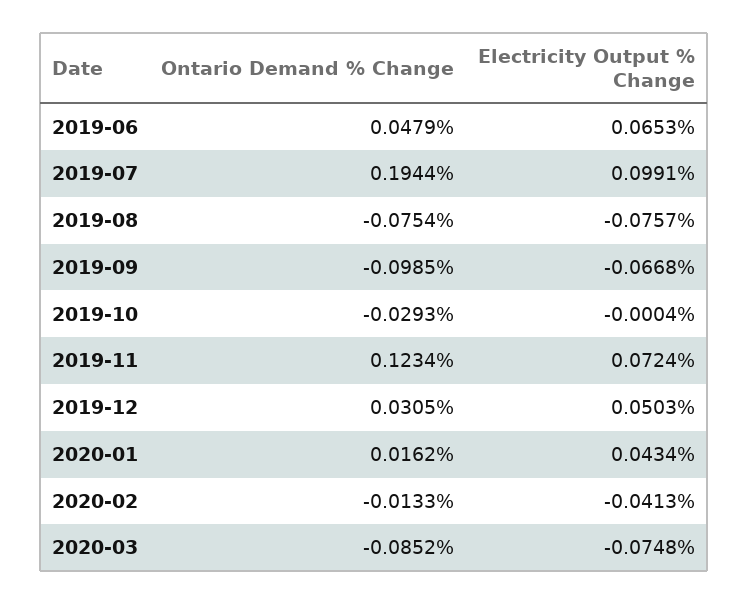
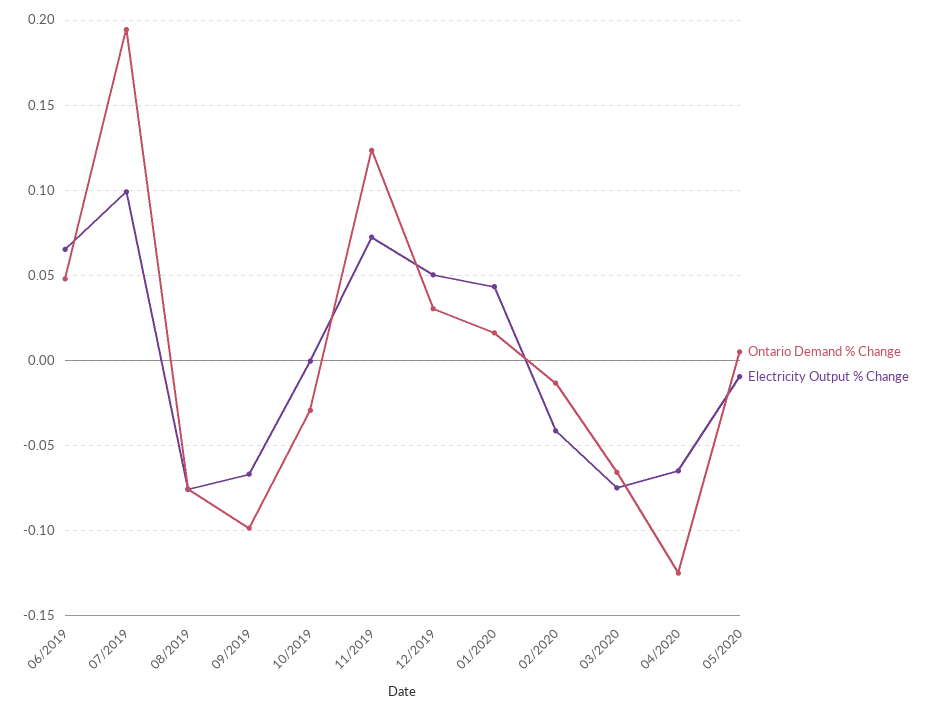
Ontario Demand % Change, 2020-03: -0.0852 -> -0.065
Ontario Demand % Change, 04/2020: none -> -0.125
Electricity Output % Change, 04/2020: none -> -0.065
Ontario Demand % Change, 05/2020: none -> 0.005
Electricity Output % Change, 05/2020: none -> -0.01

